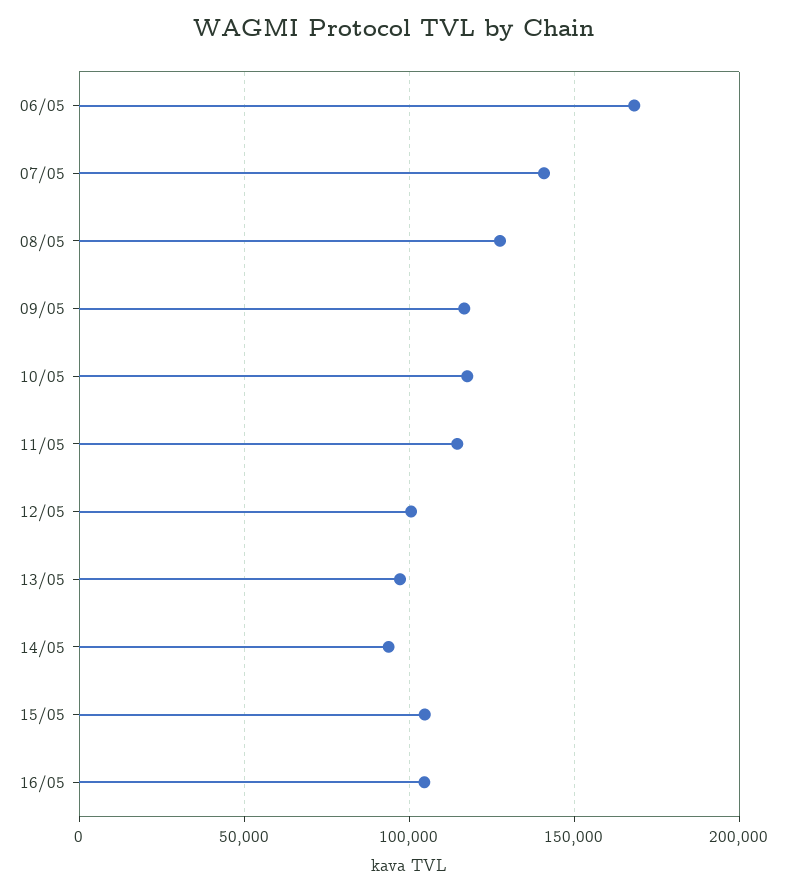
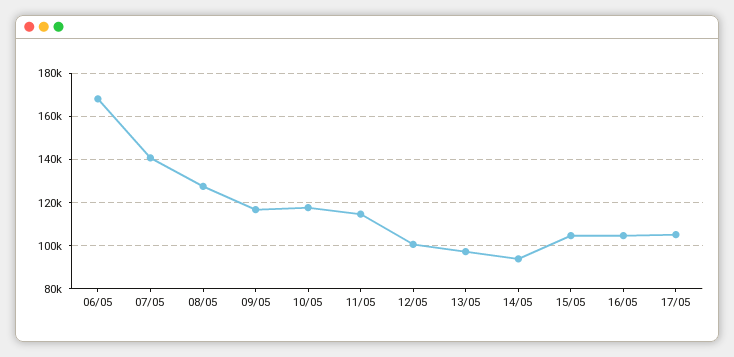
17/05: none -> 105000

